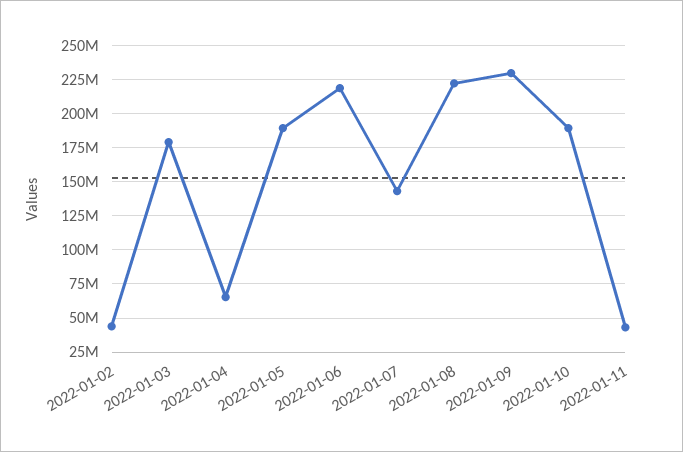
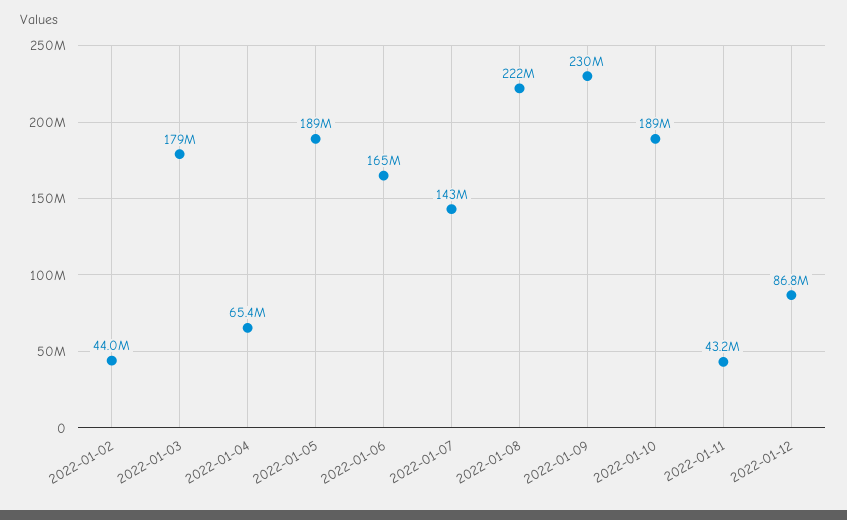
2022-01-06: 220000000 -> 165000000
2022-01-12: none -> 86800000

